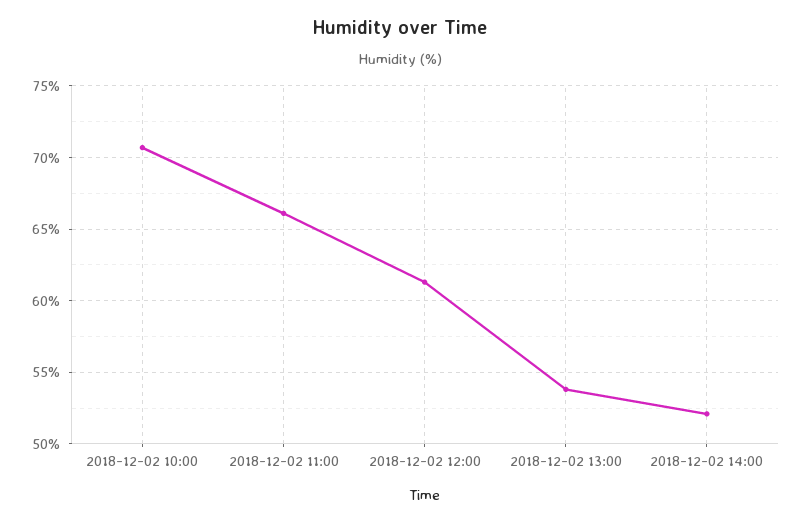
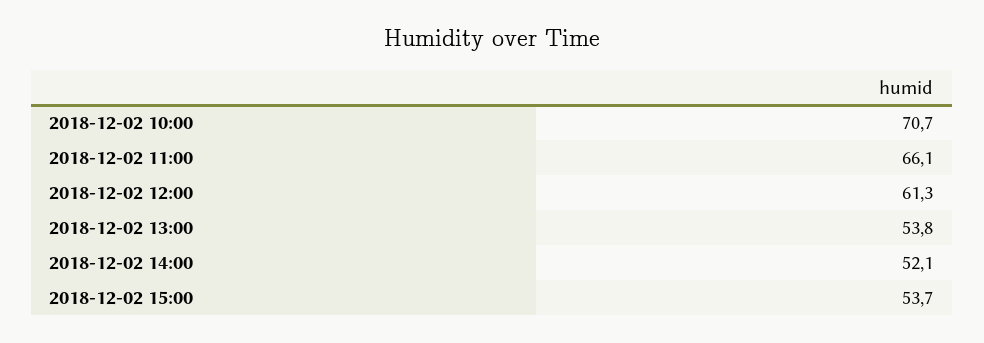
2018-12-02 15:00: none -> 53.7

